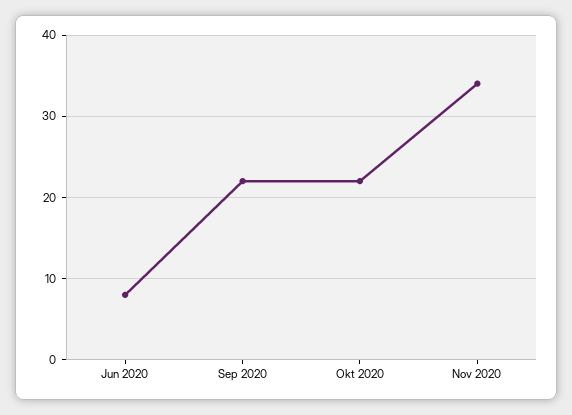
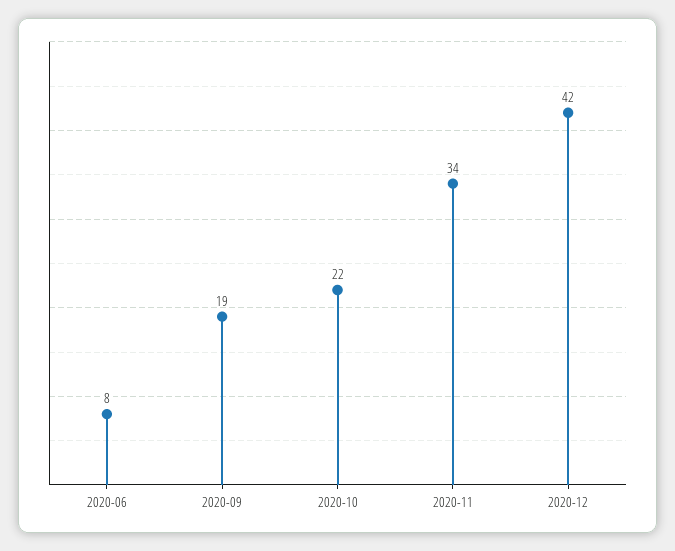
Sep 2020: 22 -> 19
2020-12: none -> 42

